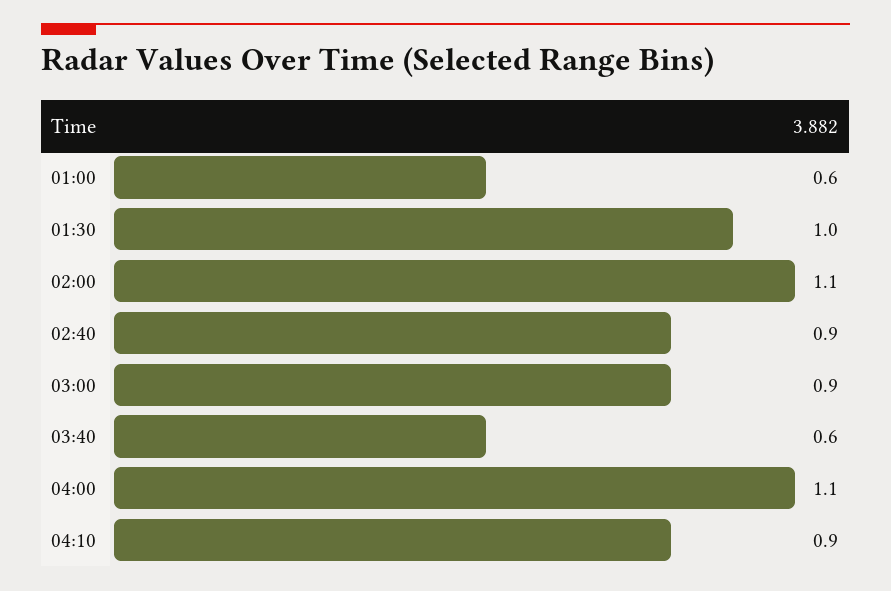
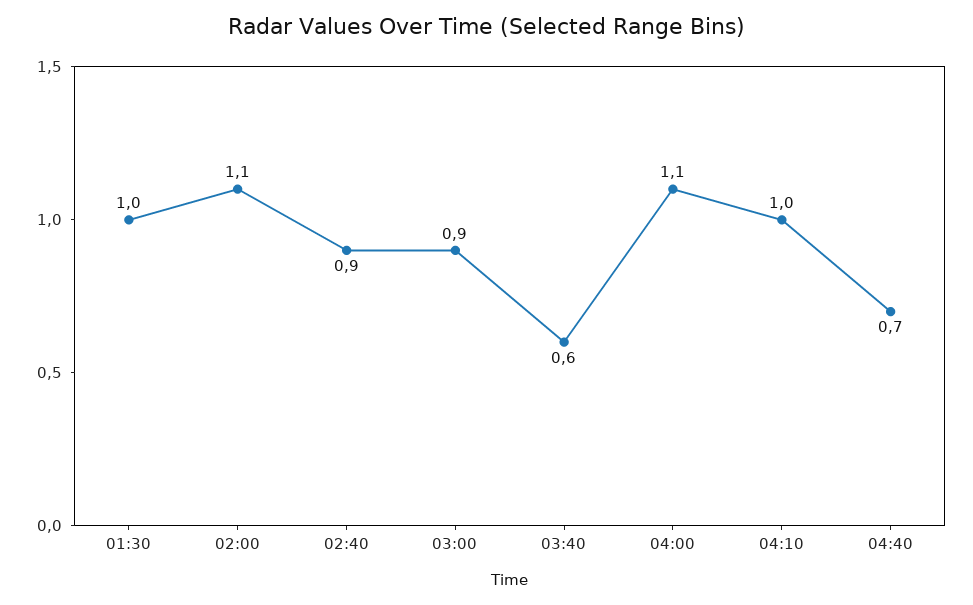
01:00: 0.6 -> none
04:10: 0.9 -> 1
04:40: none -> 0.7

